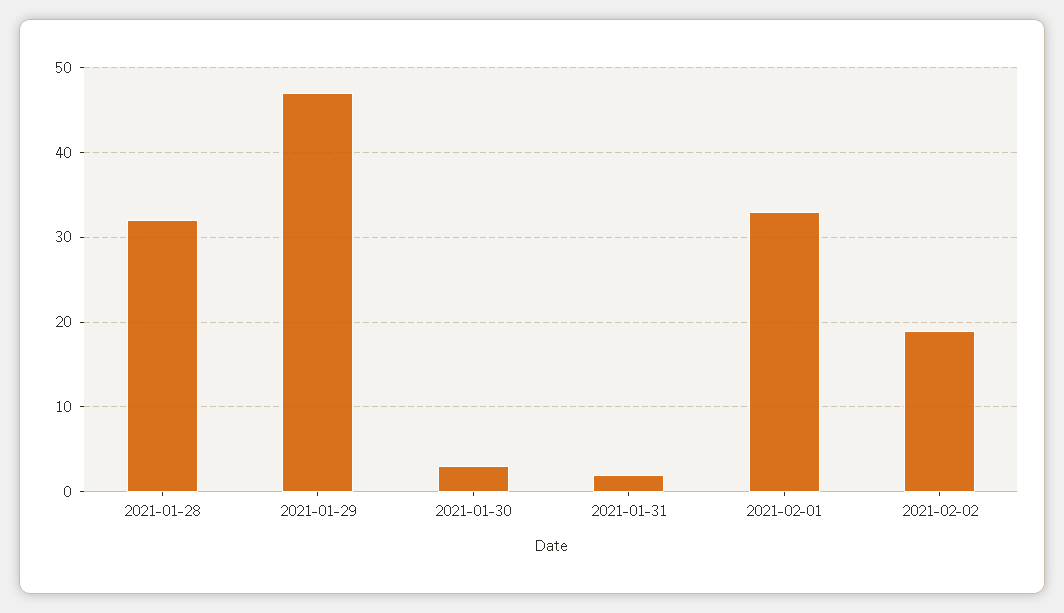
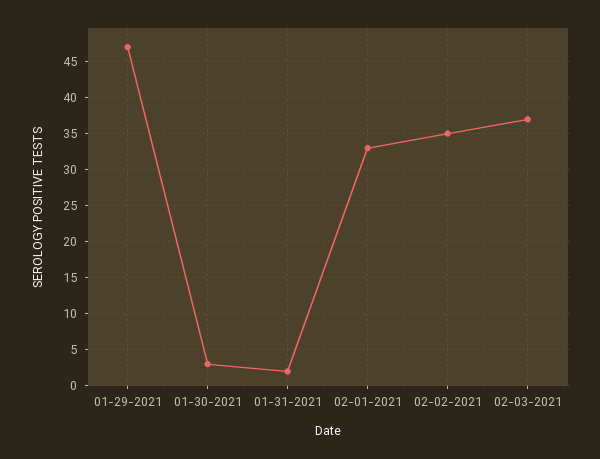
2021-01-28: 32 -> none
2021-02-02: 19 -> 35
02-03-2021: none -> 37

